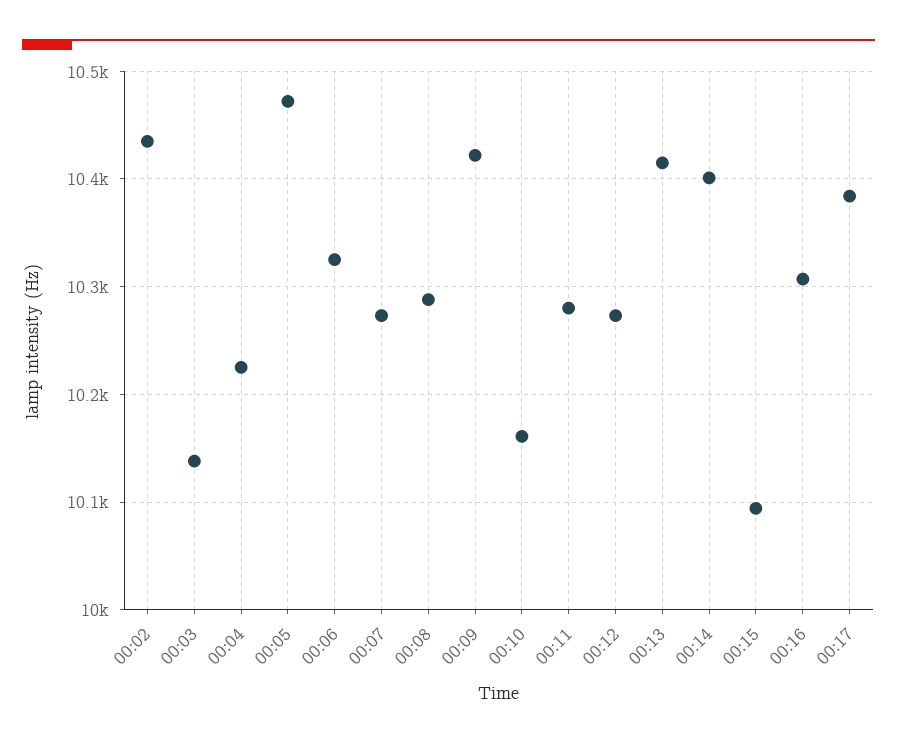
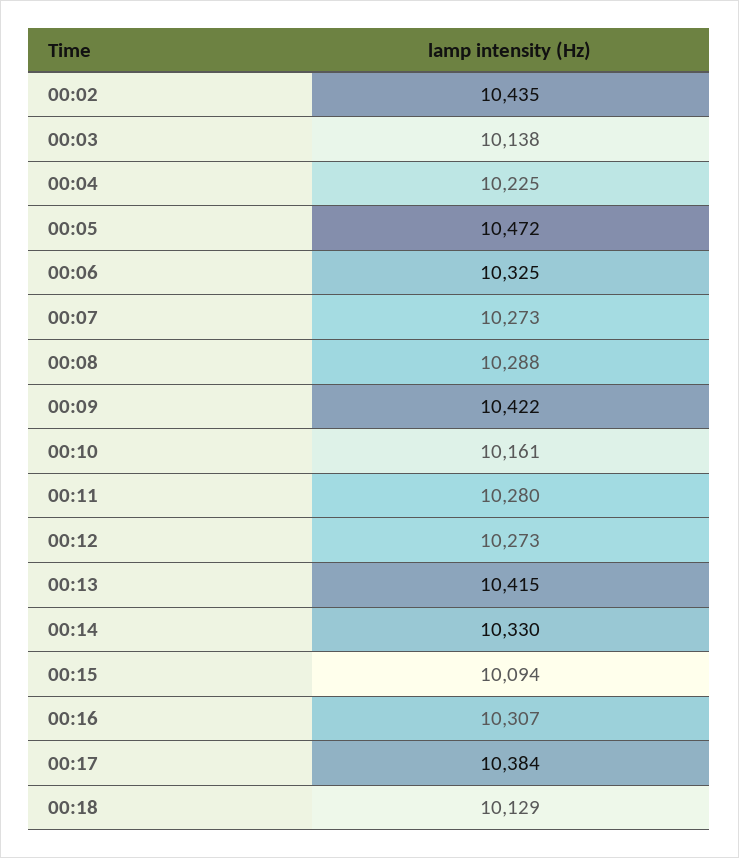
00:14: 10400 -> 10330
00:18: none -> 10129

